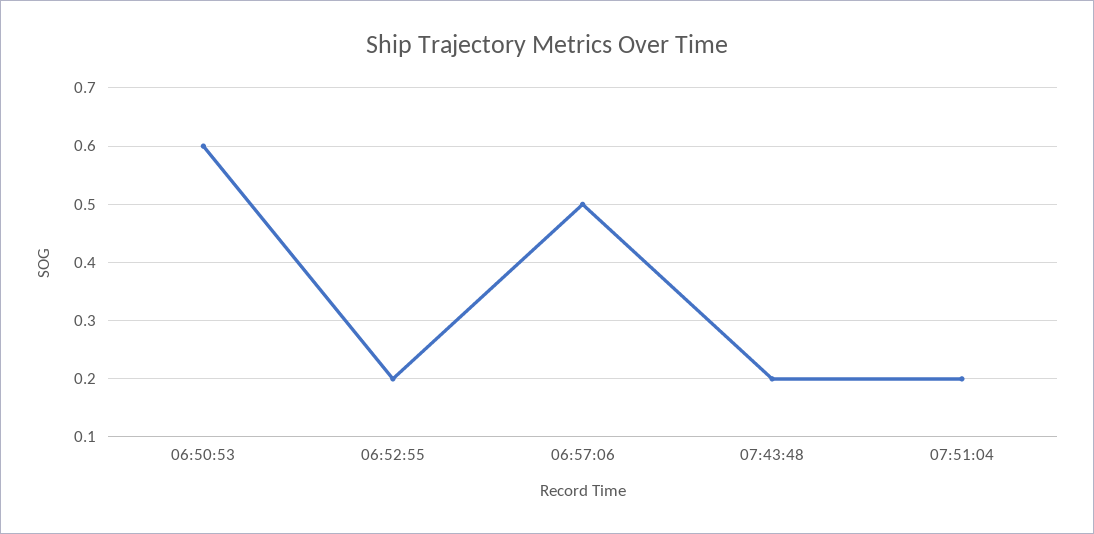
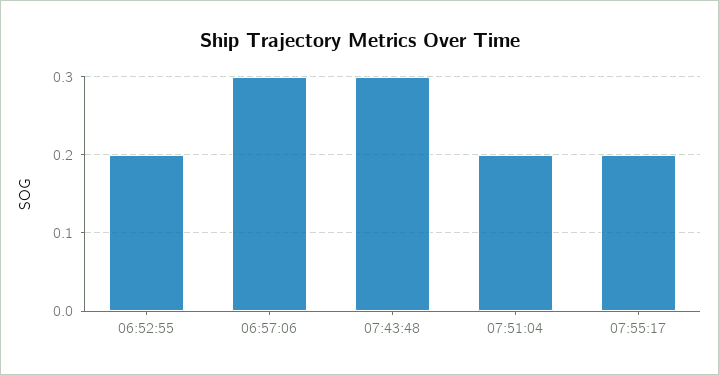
06:50:53: 0.6 -> none
06:57:06: 0.5 -> 0.3
07:43:48: 0.2 -> 0.3
07:55:17: none -> 0.2

